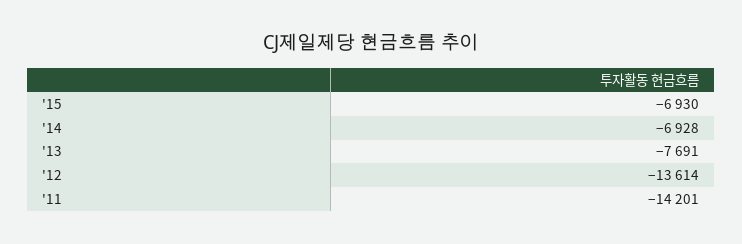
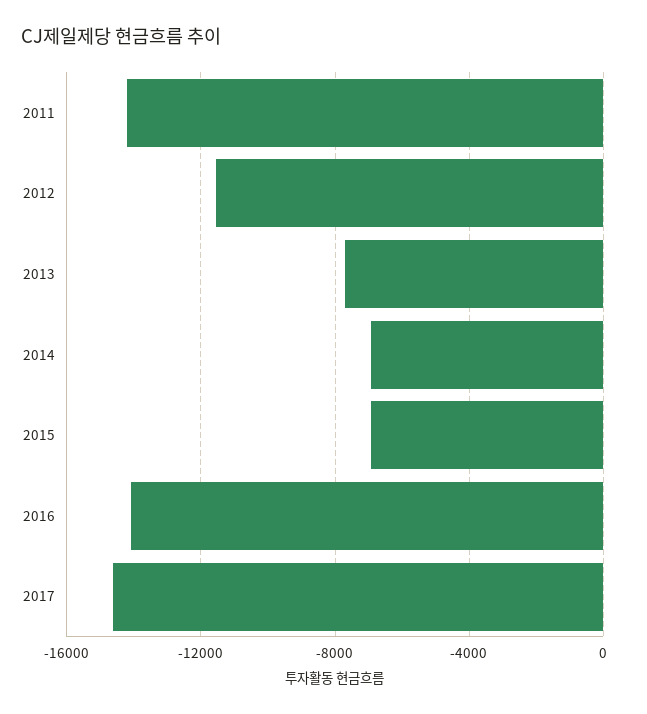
'12: -13614 -> -11500
2016: none -> -14000
2017: none -> -14500

